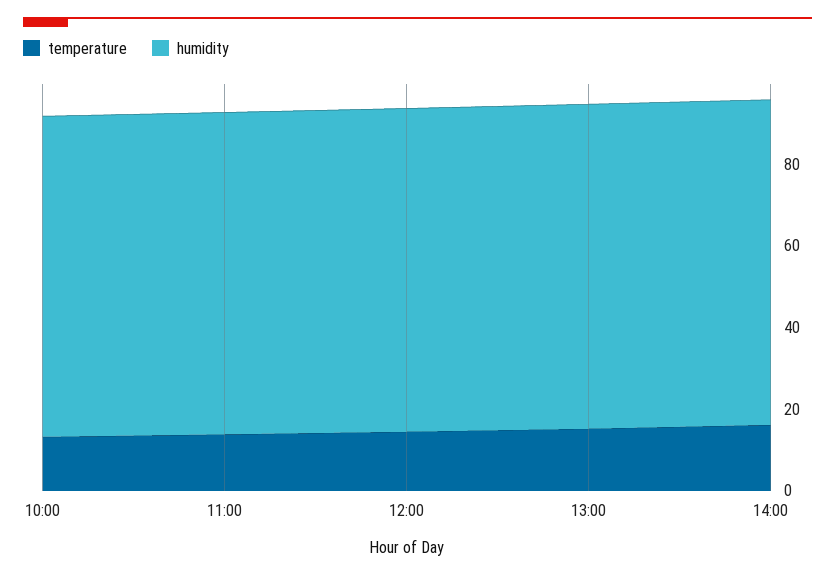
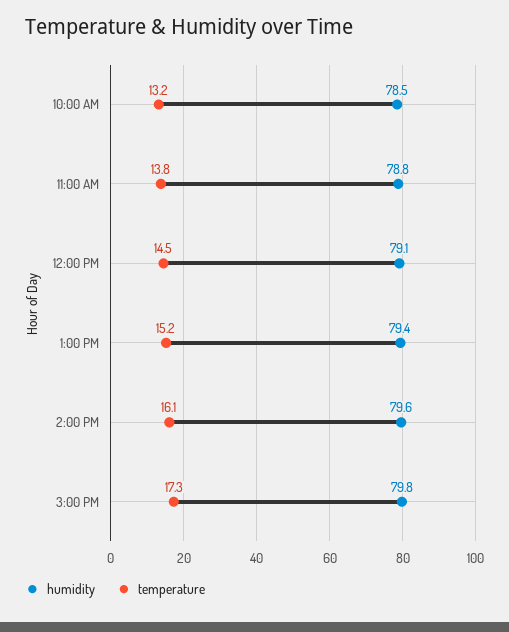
humidity, 3:00 PM: none -> 79.8
temperature, 3:00 PM: none -> 17.3

